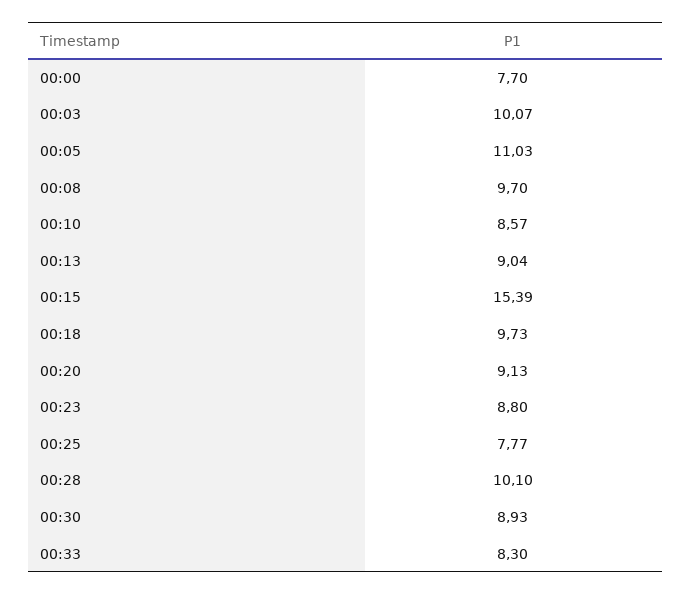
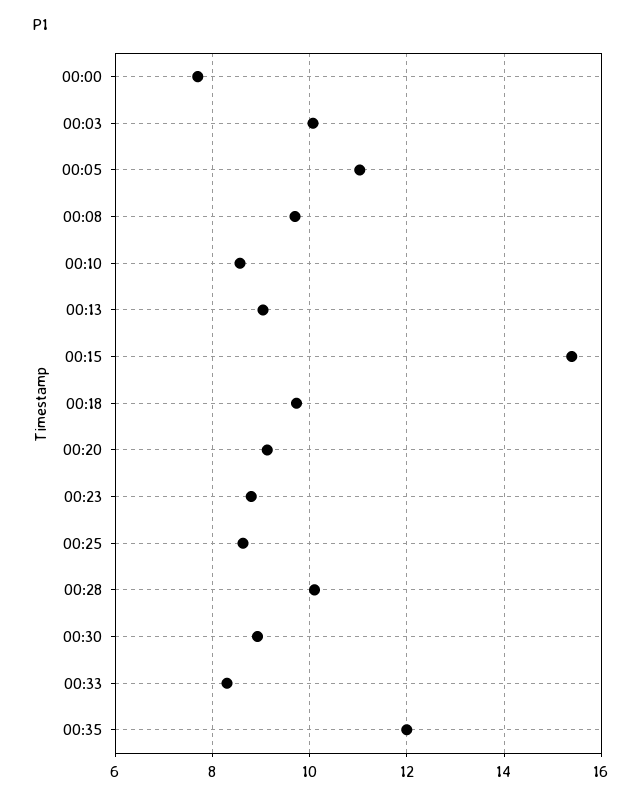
00:25: 7.77 -> 8.6
00:35: none -> 12

